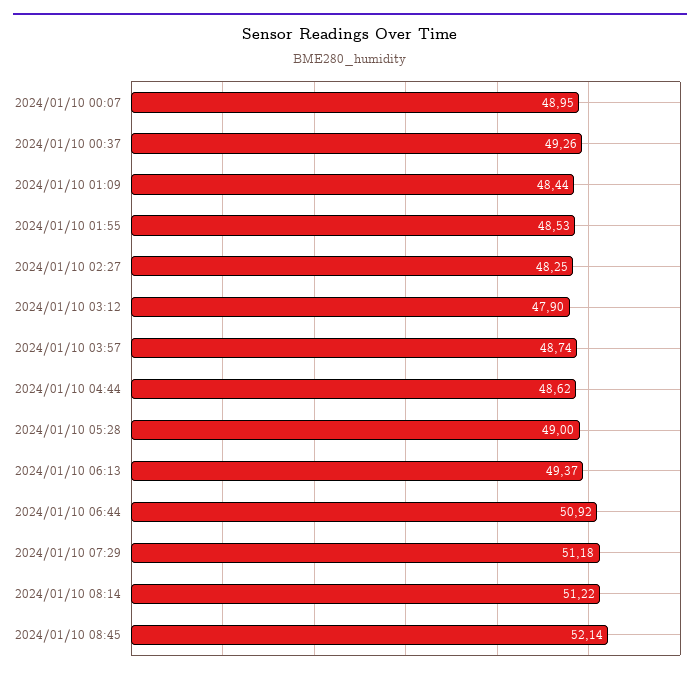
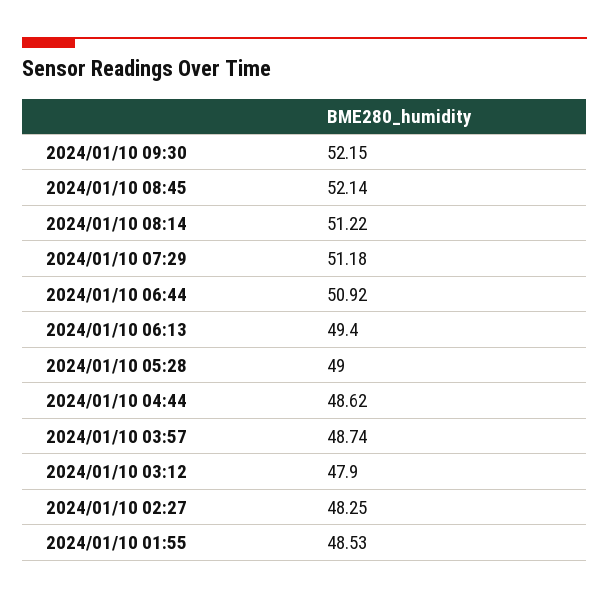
2024/01/10 00:07: 48.95 -> none
2024/01/10 00:37: 49.26 -> none
2024/01/10 01:09: 48.44 -> none
2024/01/10 06:13: 49.37 -> 49.4
2024/01/10 09:30: none -> 52.15

